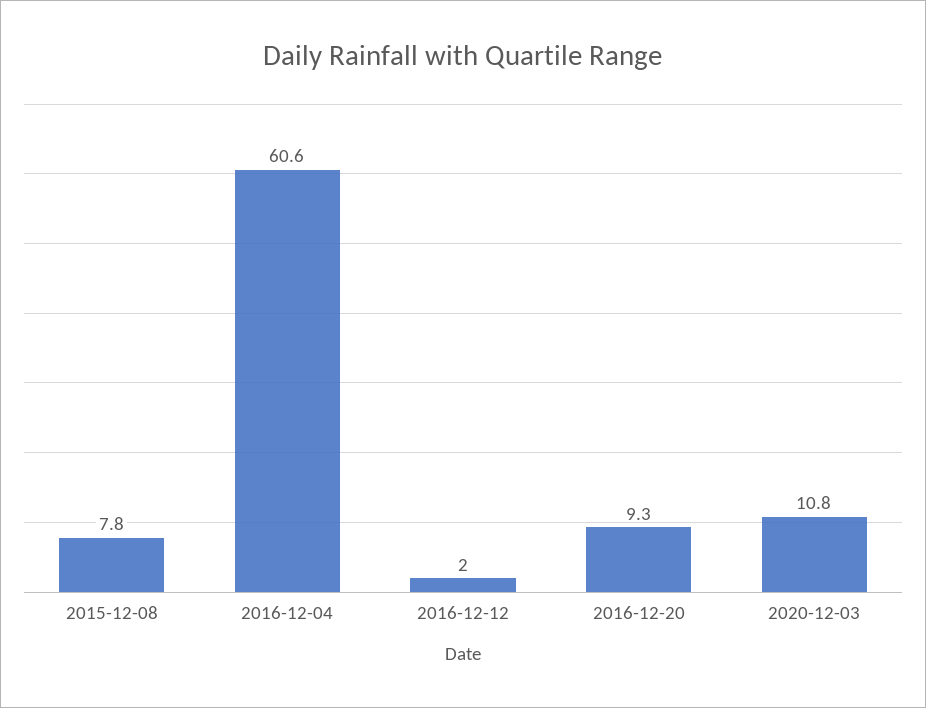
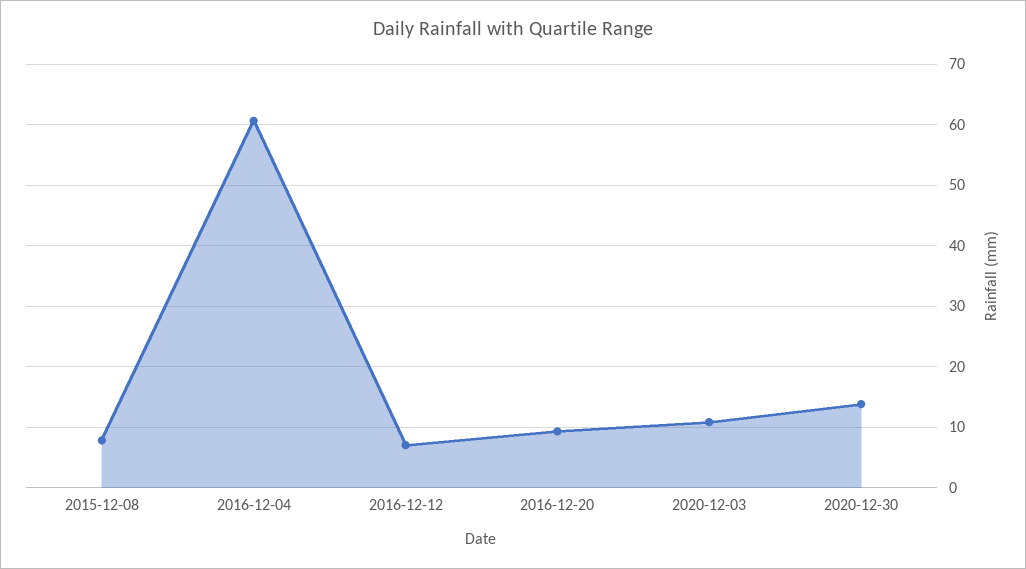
2016-12-12: 2 -> 7
2020-12-30: none -> 14

